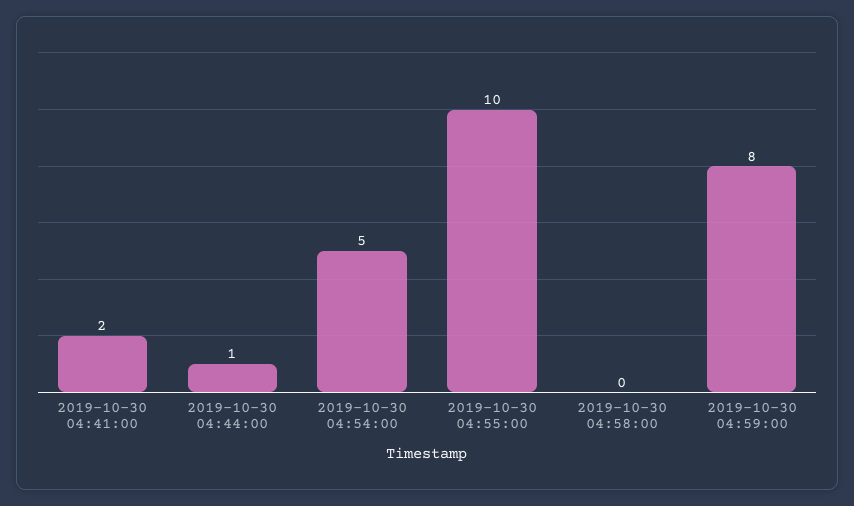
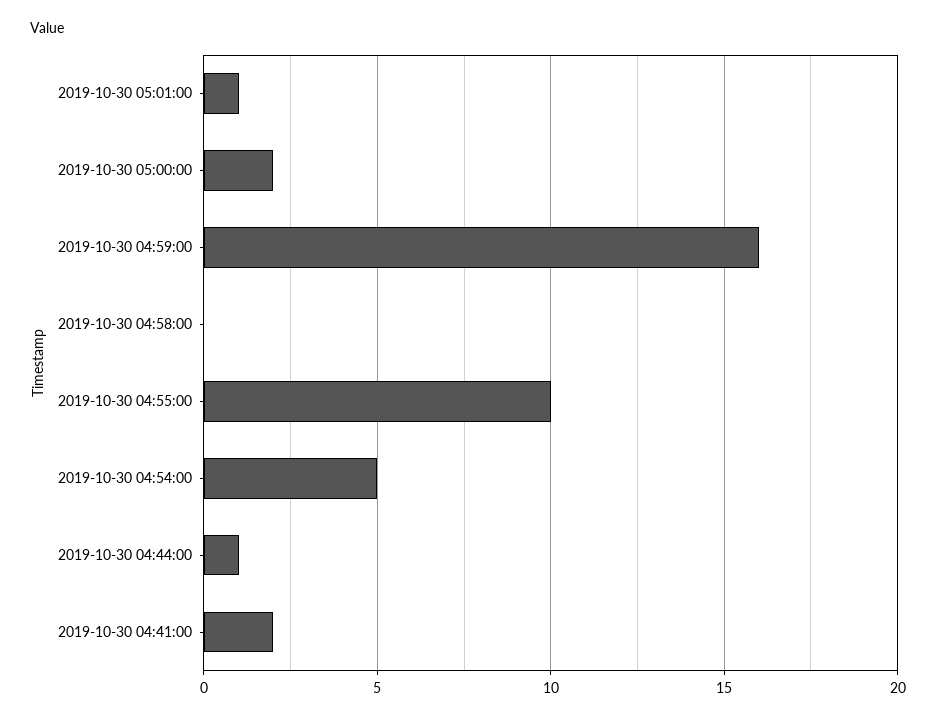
2019-10-30 04:59:00: 8 -> 16
2019-10-30 05:01:00: none -> 1
2019-10-30 05:00:00: none -> 2

